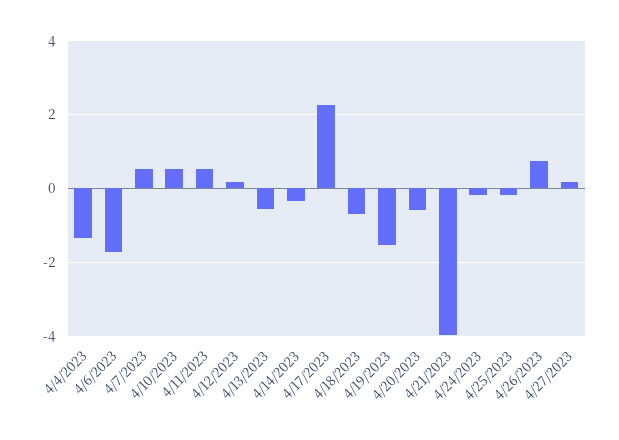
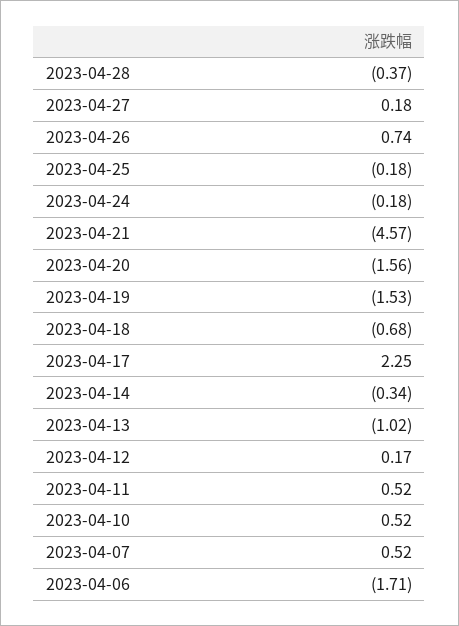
4/4/2023: -1.4 -> none
4/13/2023: -0.6 -> -1.02
4/20/2023: -0.6 -> -1.56
4/21/2023: -4 -> -4.57
2023-04-28: none -> -0.37

